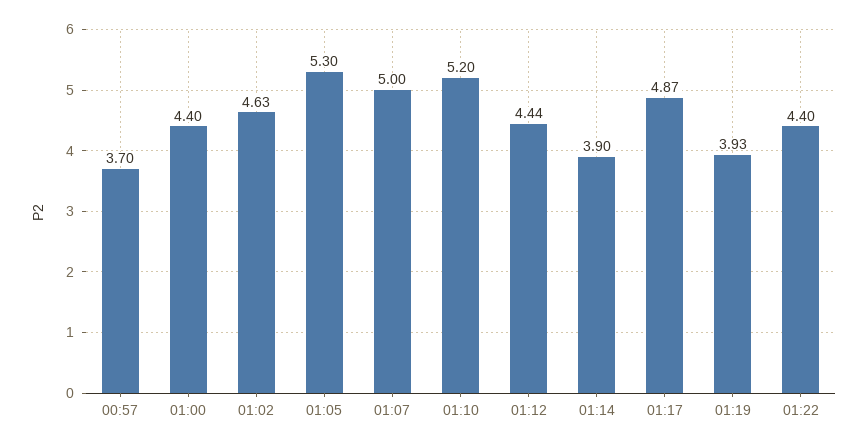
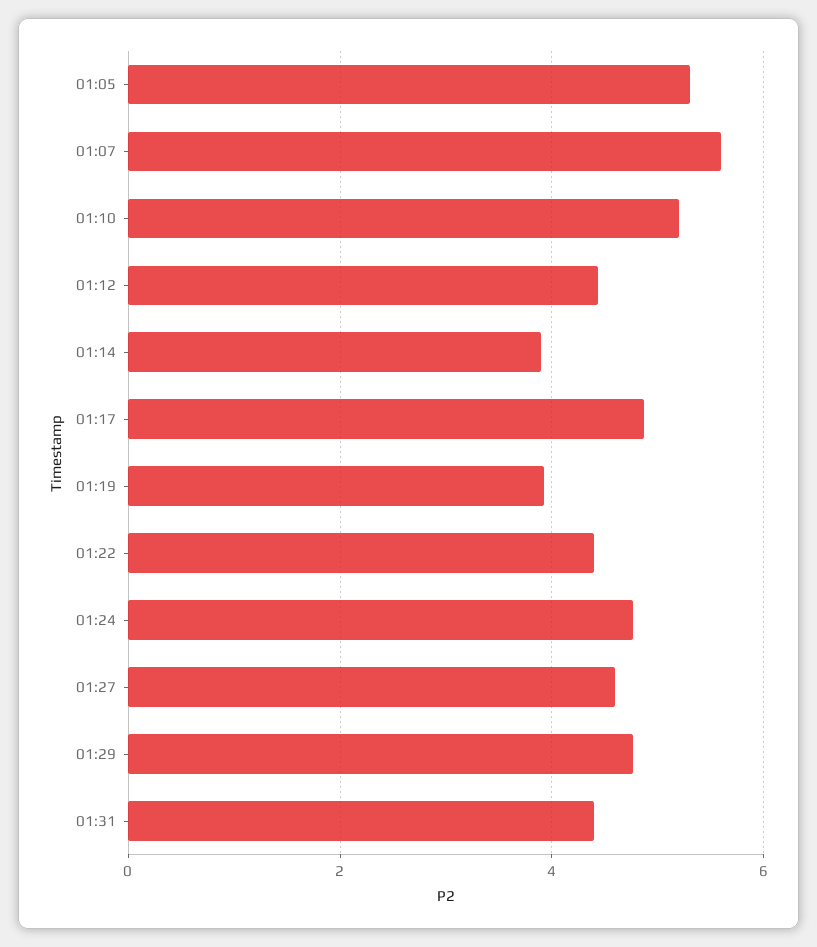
00:57: 3.7 -> none
01:00: 4.4 -> none
01:02: 4.63 -> none
01:07: 5 -> 5.6
01:24: none -> 4.8
01:27: none -> 4.6
01:29: none -> 4.8
01:31: none -> 4.4

